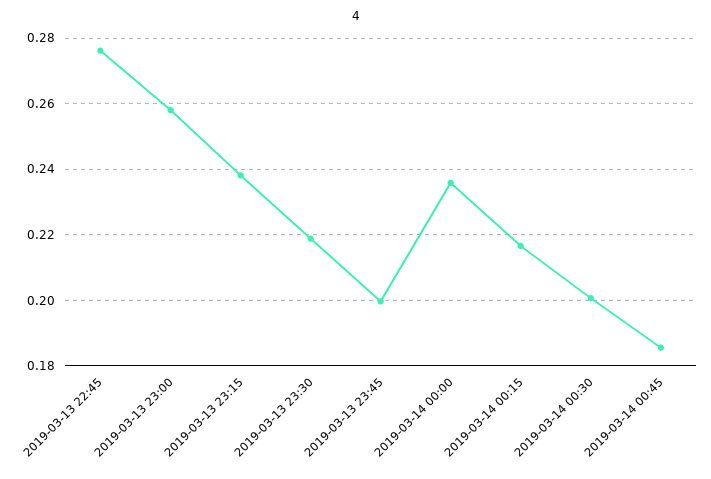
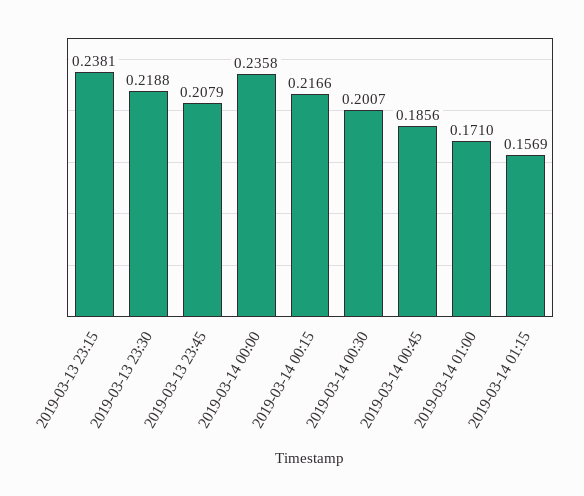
2019-03-13 22:45: 0.276 -> none
2019-03-13 23:00: 0.258 -> none
2019-03-13 23:45: 0.2 -> 0.2079
2019-03-14 01:00: none -> 0.171
2019-03-14 01:15: none -> 0.1569

